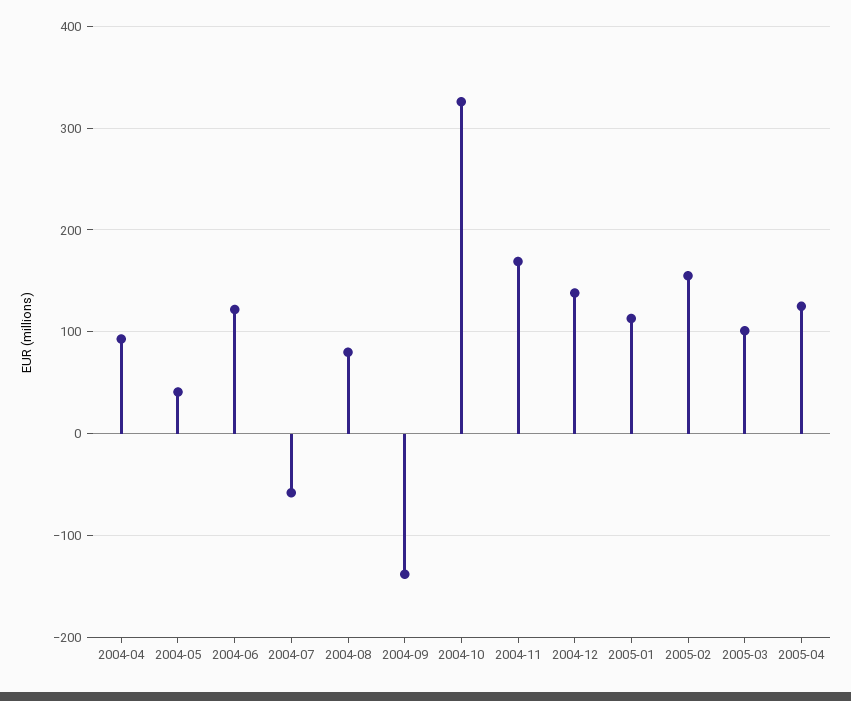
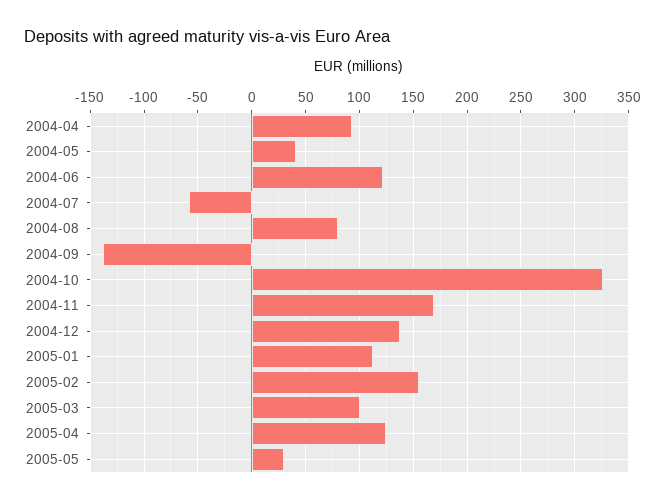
2005-05: none -> 30

